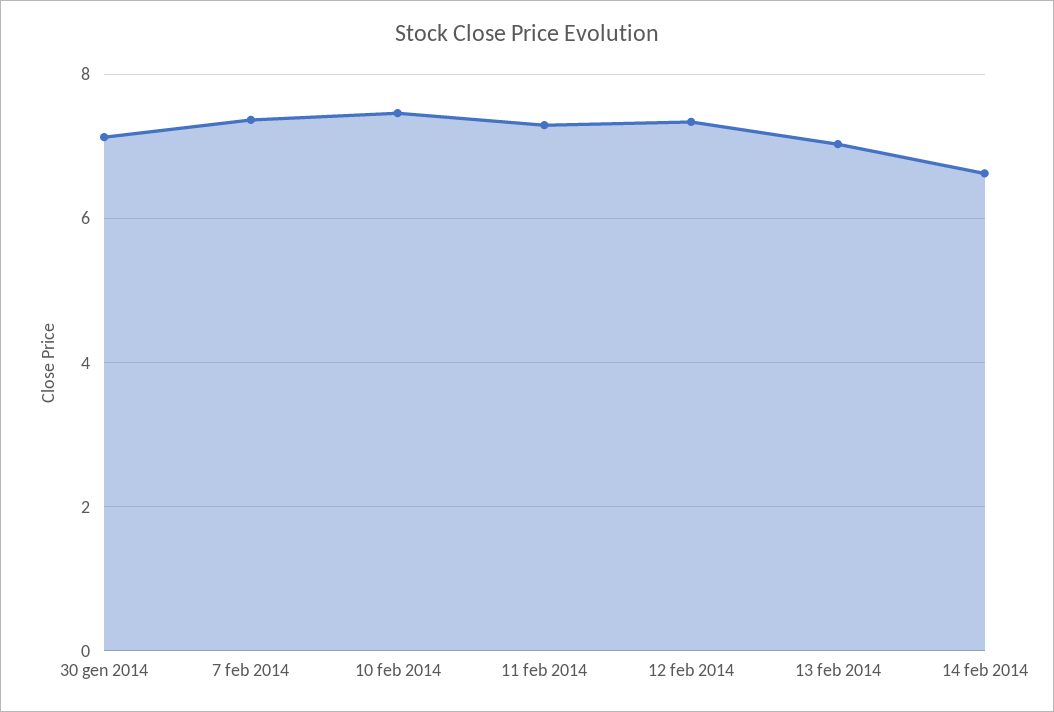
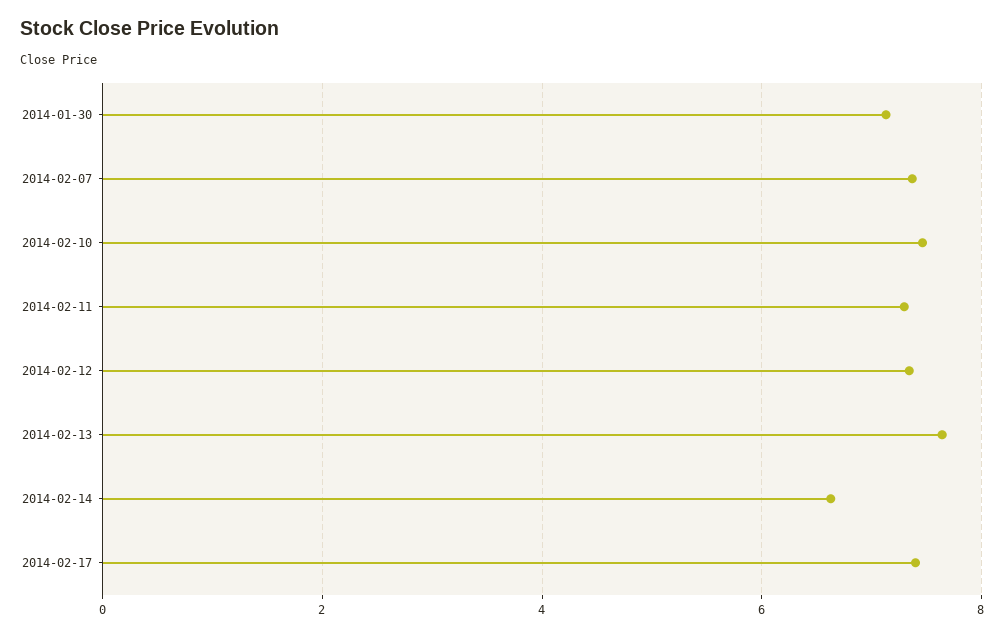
13 feb 2014: 7 -> 7.6
2014-02-17: none -> 7.4

